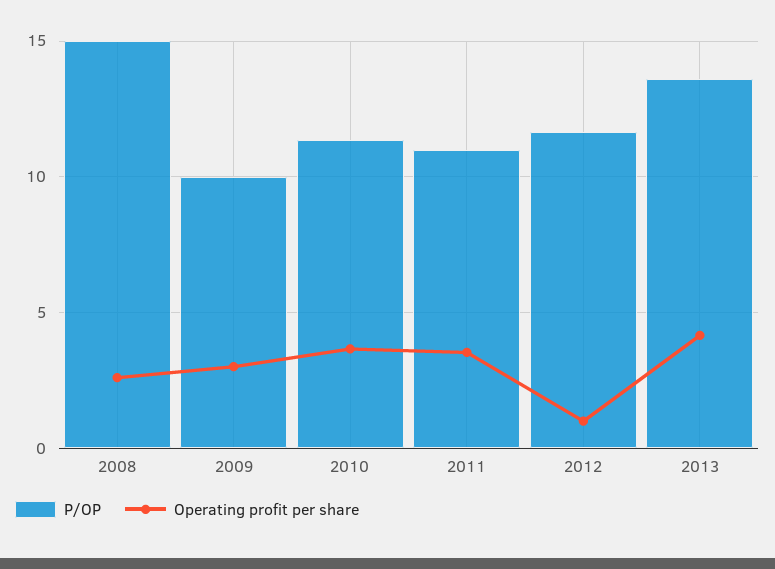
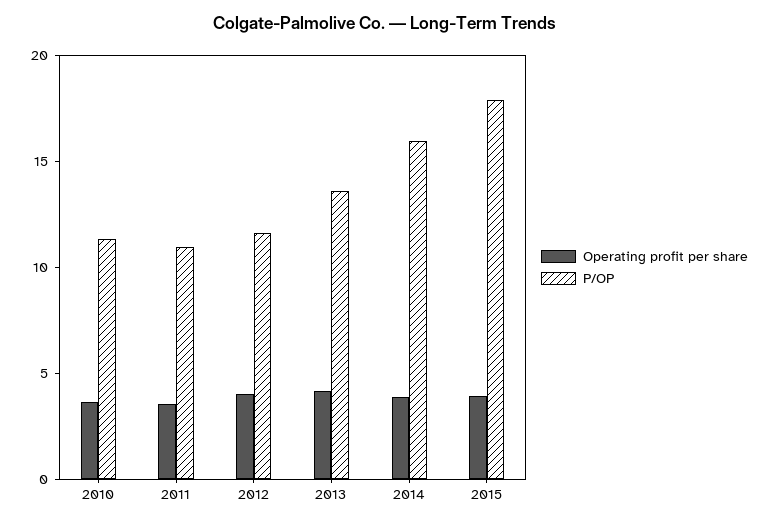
P/OP, 2008: 15 -> none
Operating profit per share, 2008: 2.5 -> none
P/OP, 2009: 10 -> none
Operating profit per share, 2009: 3 -> none
Operating profit per share, 2012: 1 -> 4
Operating profit per share, 2014: none -> 4
P/OP, 2014: none -> 16
Operating profit per share, 2015: none -> 4
P/OP, 2015: none -> 18

